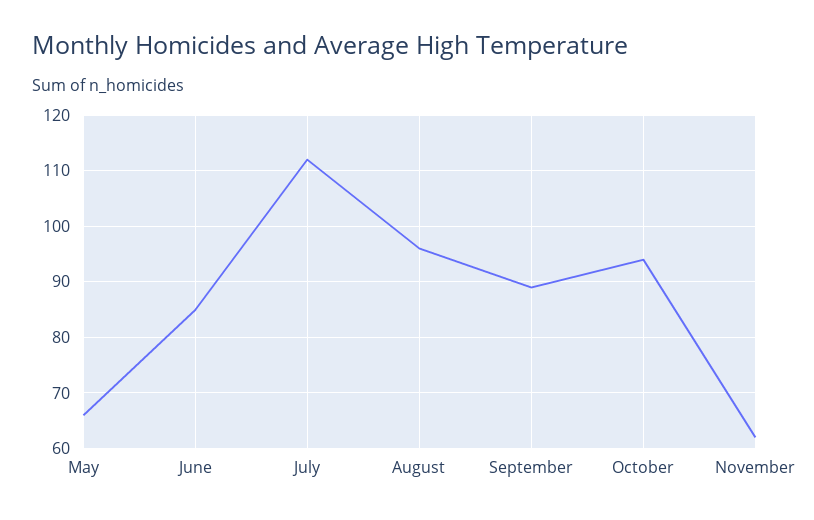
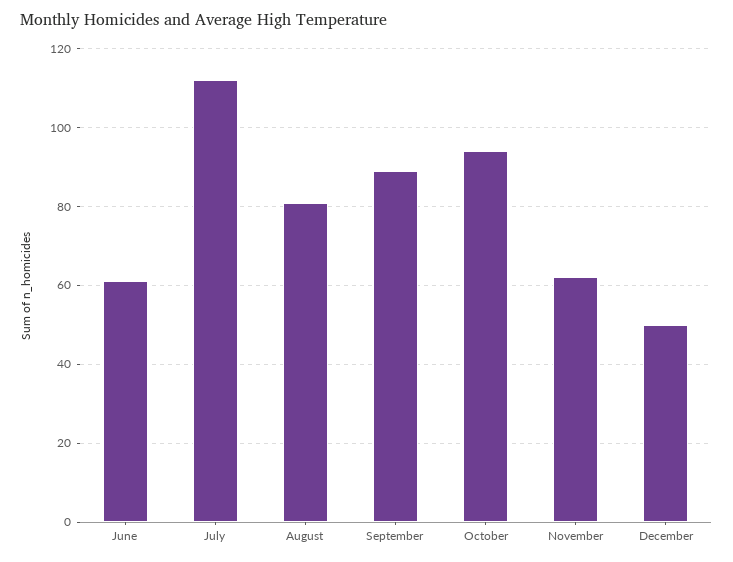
May: 65 -> none
June: 85 -> 60
August: 95 -> 80
December: none -> 50

